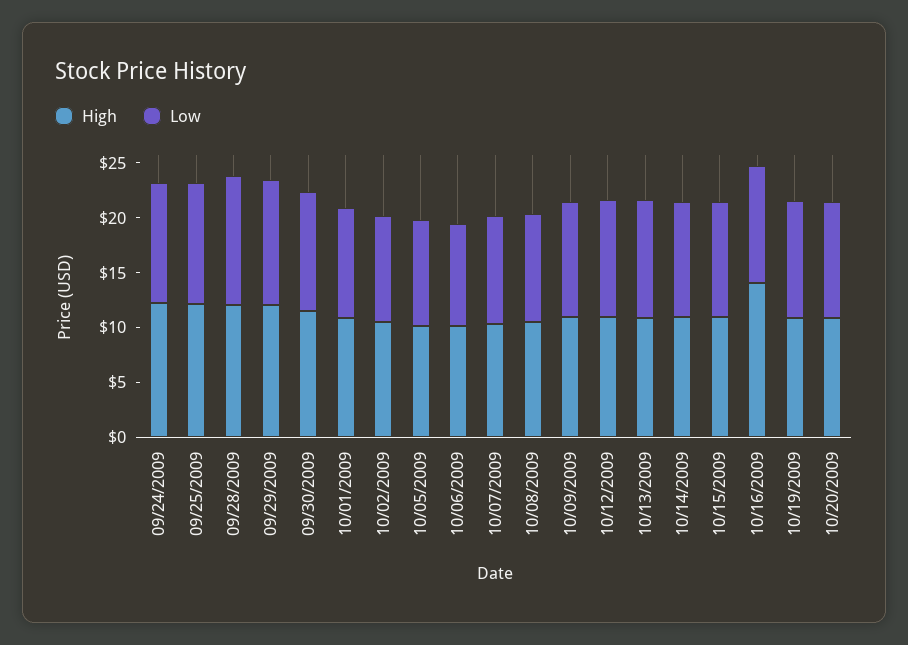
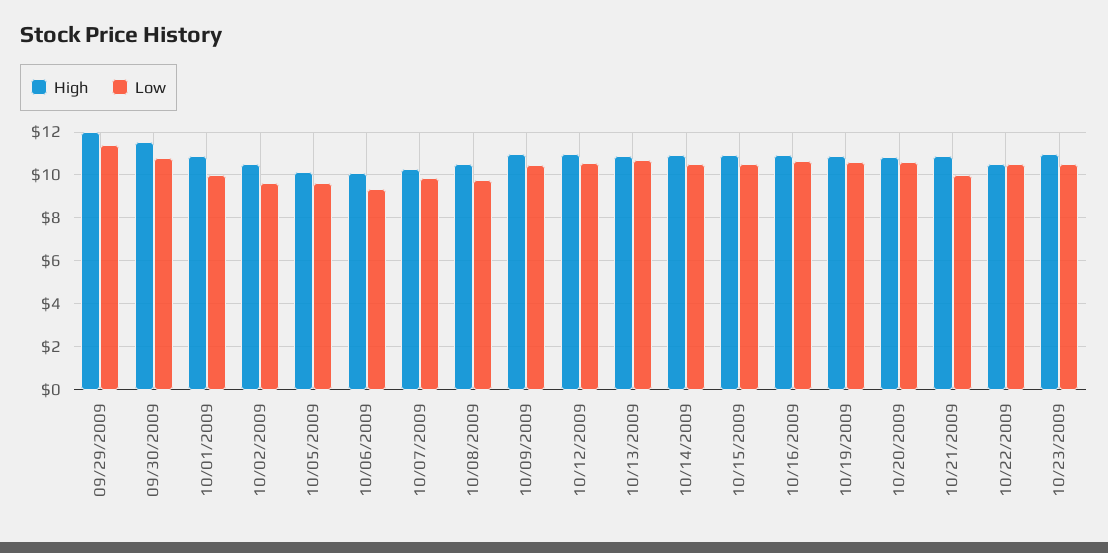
High, 09/24/2009: 12 -> none
Low, 09/24/2009: 11 -> none
High, 09/25/2009: 12 -> none
Low, 09/25/2009: 11 -> none
High, 09/28/2009: 12 -> none
Low, 09/28/2009: 12 -> none
High, 10/16/2009: 14 -> 11
High, 10/21/2009: none -> 11
Low, 10/21/2009: none -> 10
High, 10/22/2009: none -> 10.5
Low, 10/22/2009: none -> 10.5
High, 10/23/2009: none -> 11
Low, 10/23/2009: none -> 10.5

